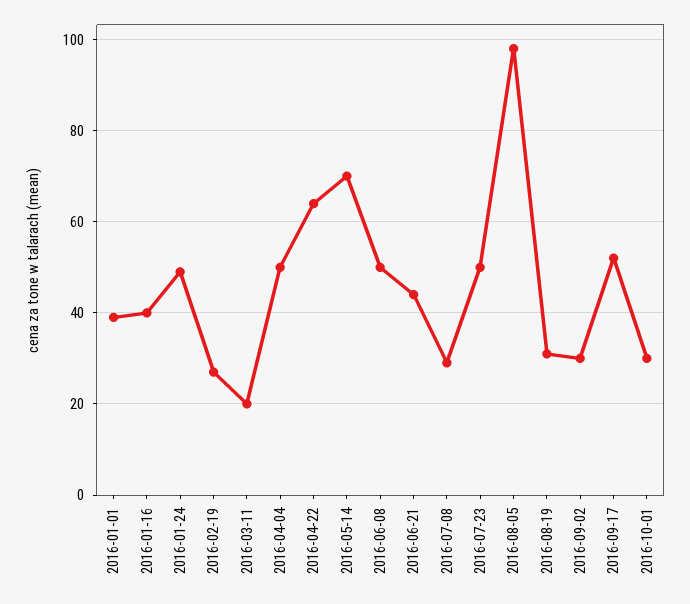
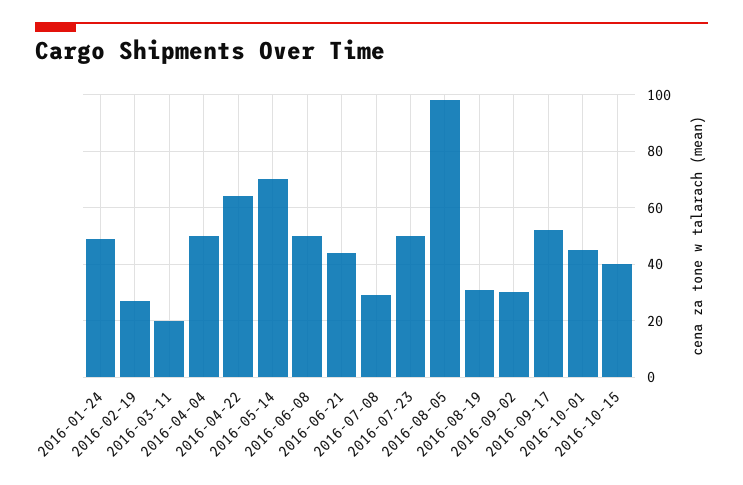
2016-01-01: 40 -> none
2016-01-16: 40 -> none
2016-10-01: 30 -> 45
2016-10-15: none -> 40

